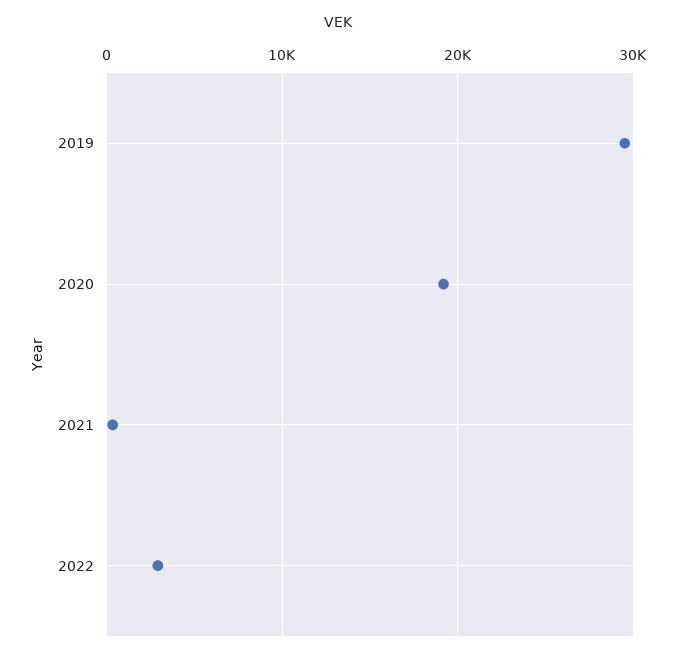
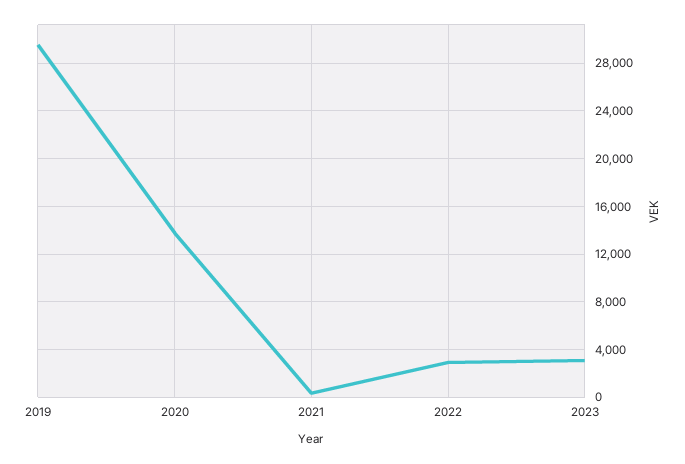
2020: 19000 -> 14000
2023: none -> 3000

